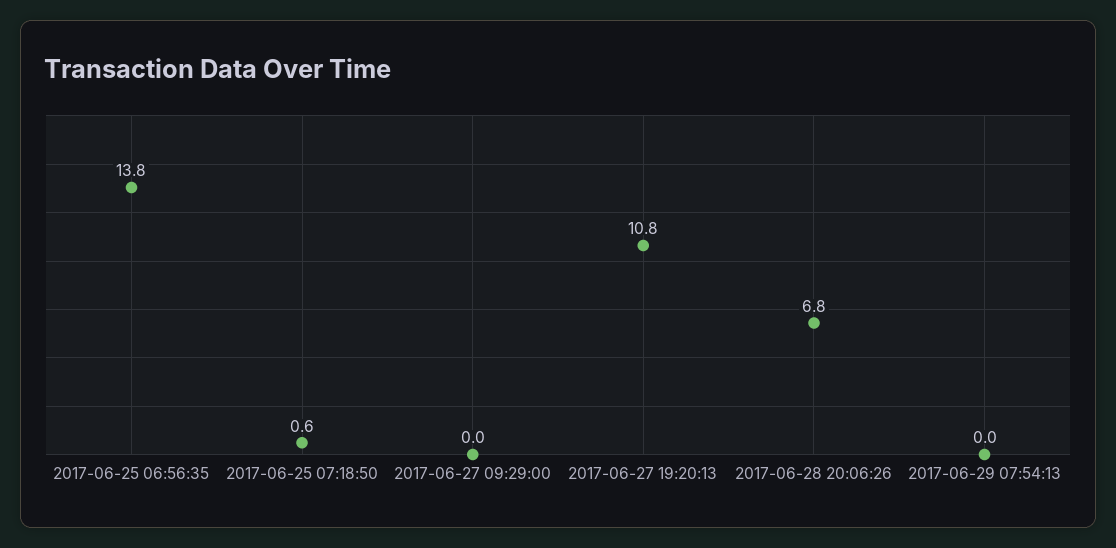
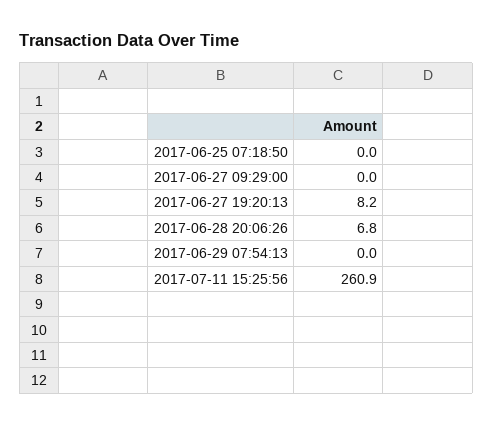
2017-06-25 06:56:35: 13.8 -> none
2017-06-25 07:18:50: 0.6 -> 0
2017-06-27 19:20:13: 10.8 -> 8.2
2017-07-11 15:25:56: none -> 260.9

